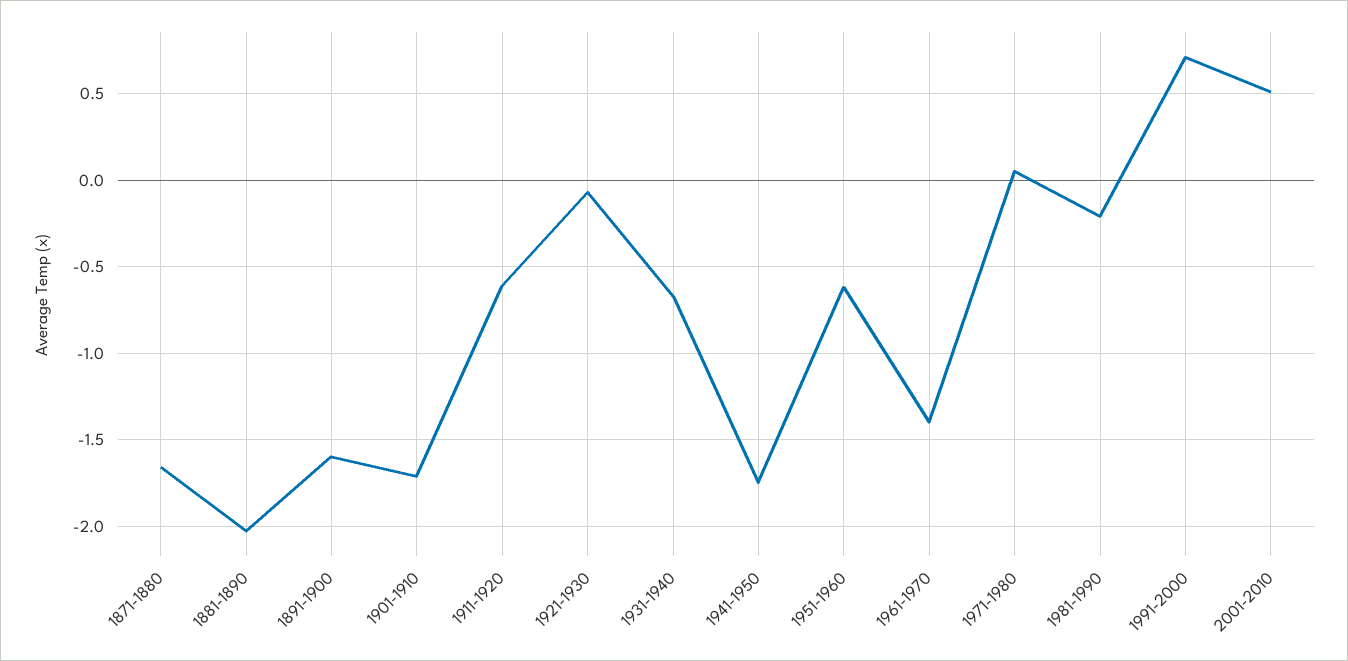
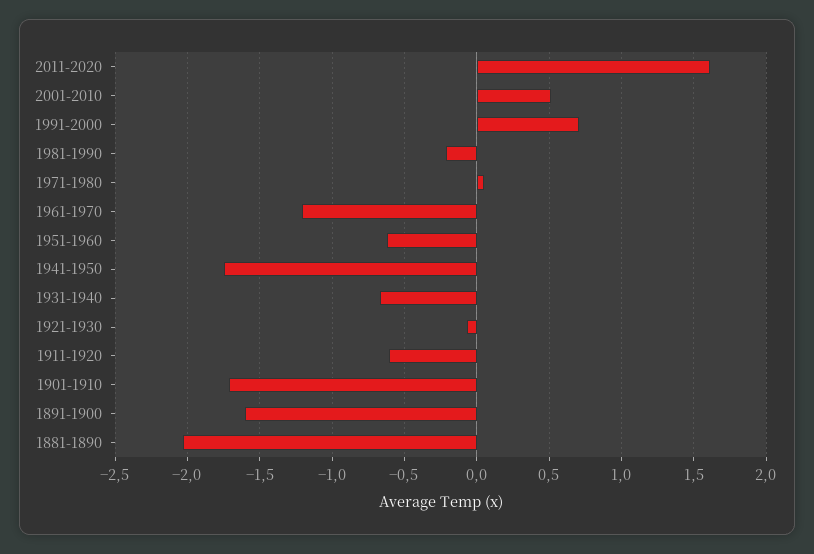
1871-1880: -1.65 -> none
1961-1970: -1.4 -> -1.2
2011-2020: none -> 1.6

